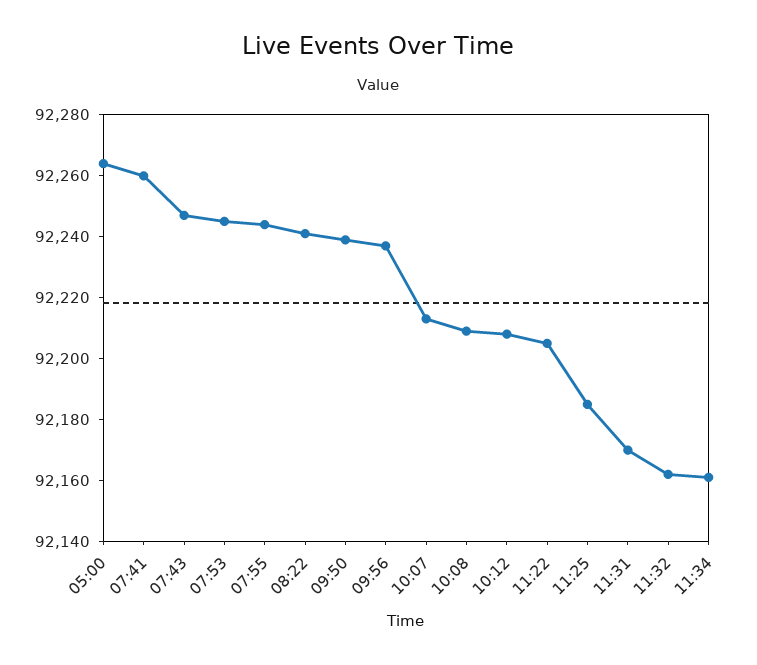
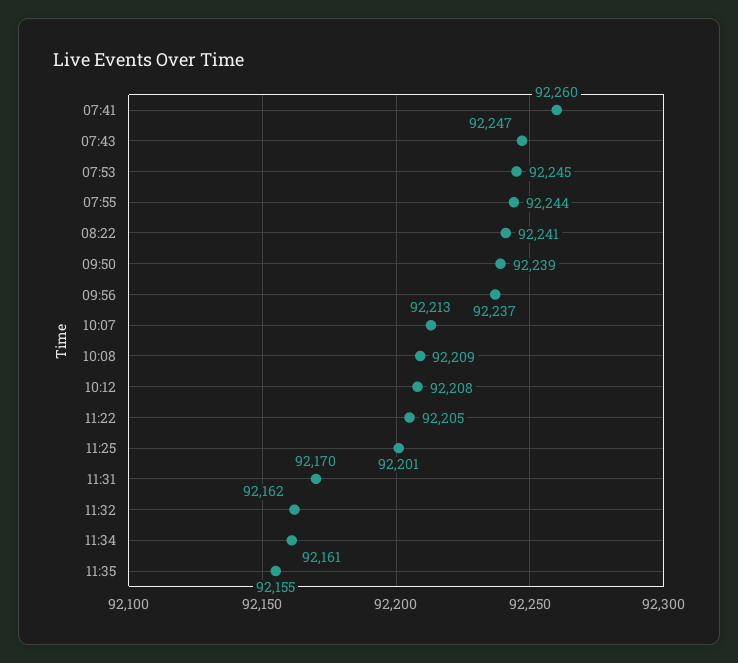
05:00: 92265 -> none
11:25: 92185 -> 92201
11:35: none -> 92155

